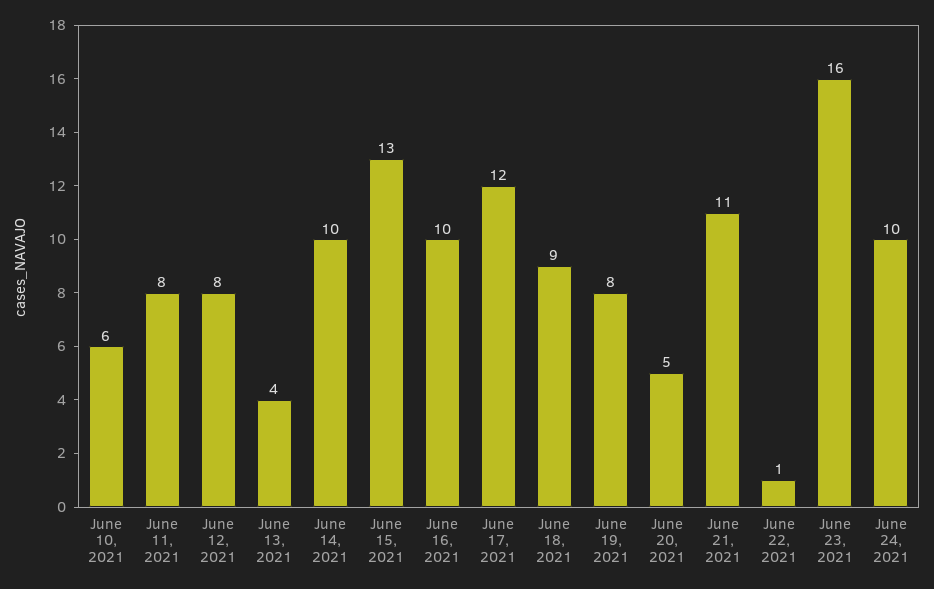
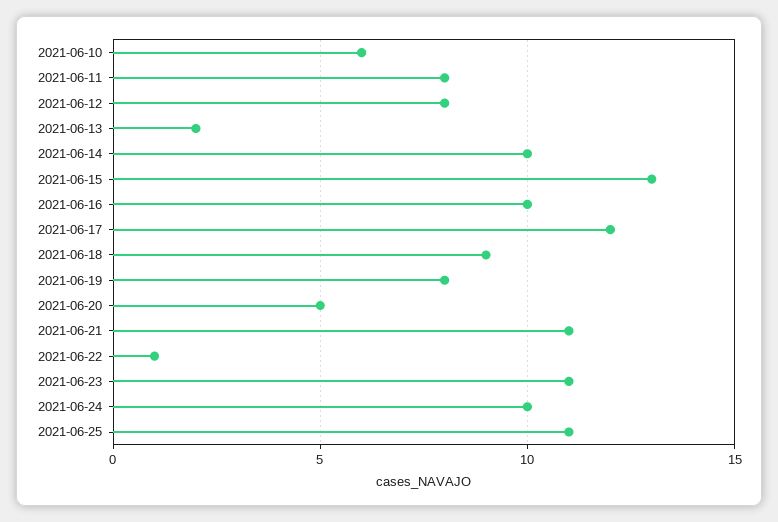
June 13, 2021: 4 -> 2
June 23, 2021: 16 -> 11
2021-06-25: none -> 11

